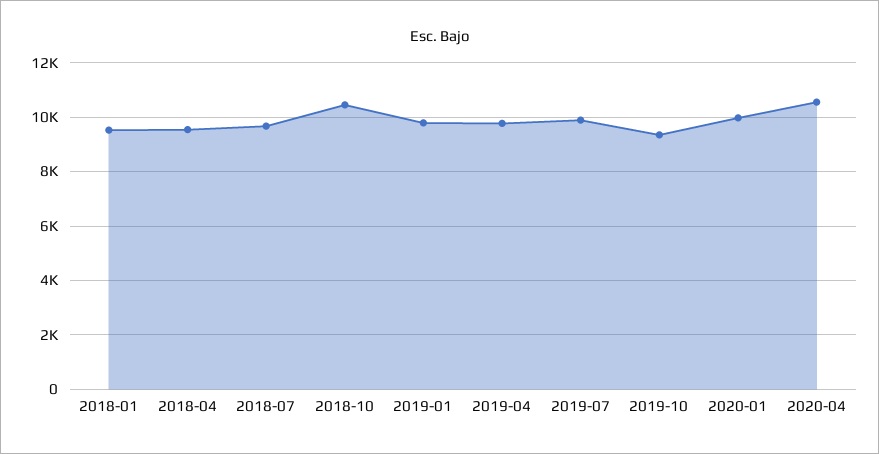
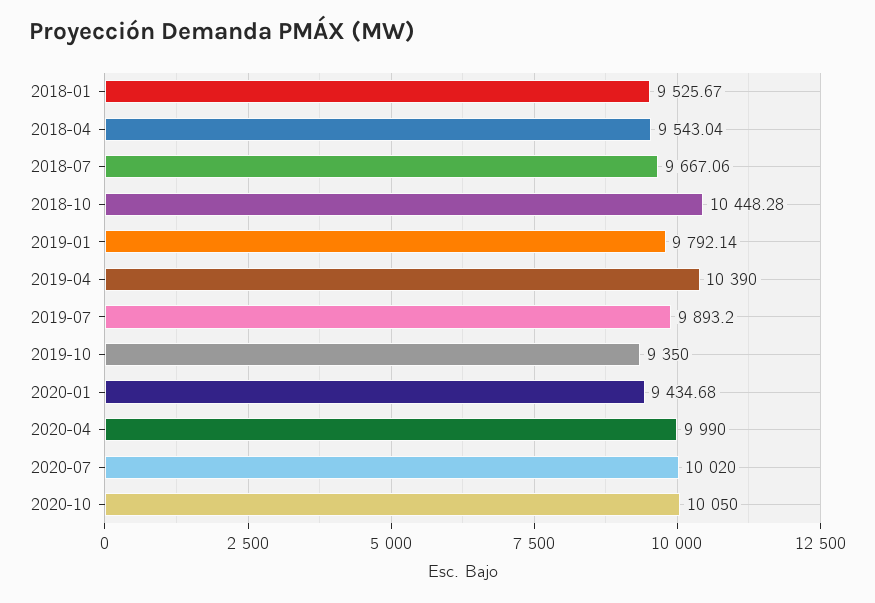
2019-04: 9750 -> 10390
2020-01: 10000 -> 9434.68
2020-04: 10500 -> 9990
2020-07: none -> 10020
2020-10: none -> 10050

